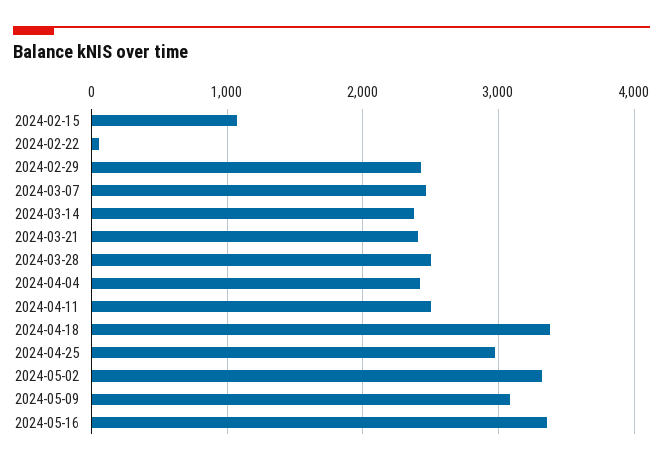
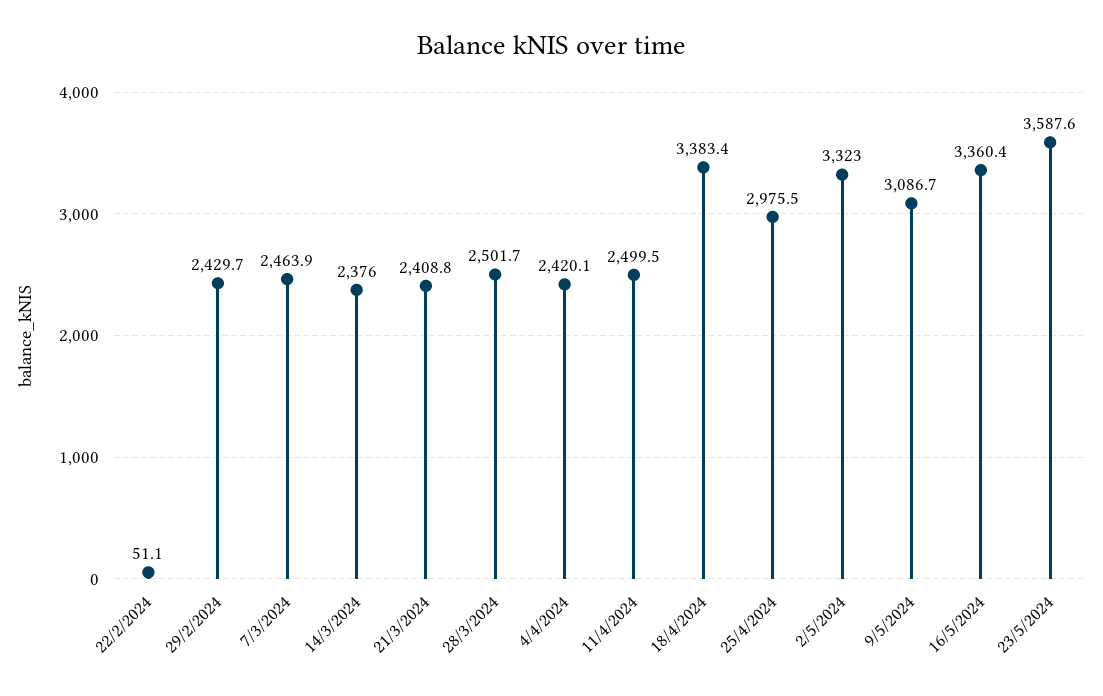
2024-02-15: 1100 -> none
23/5/2024: none -> 3587.6

